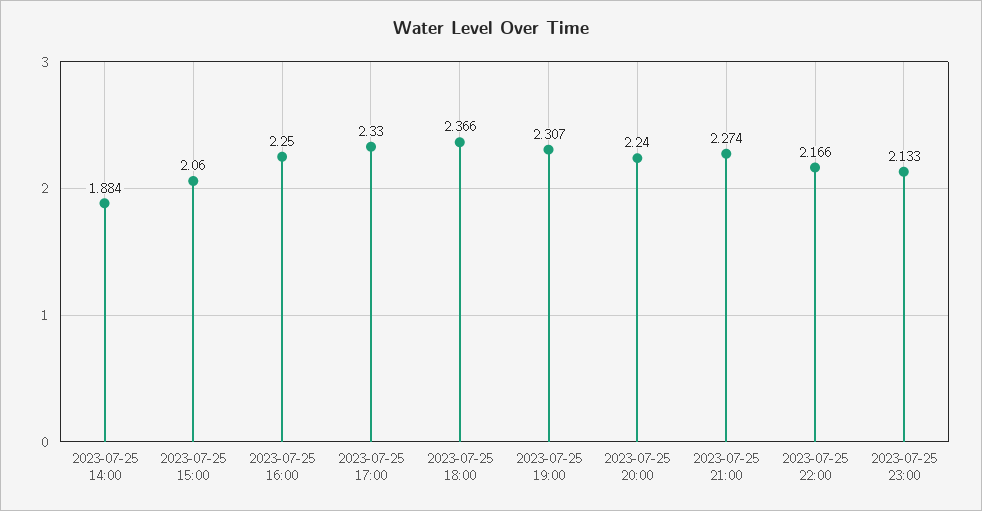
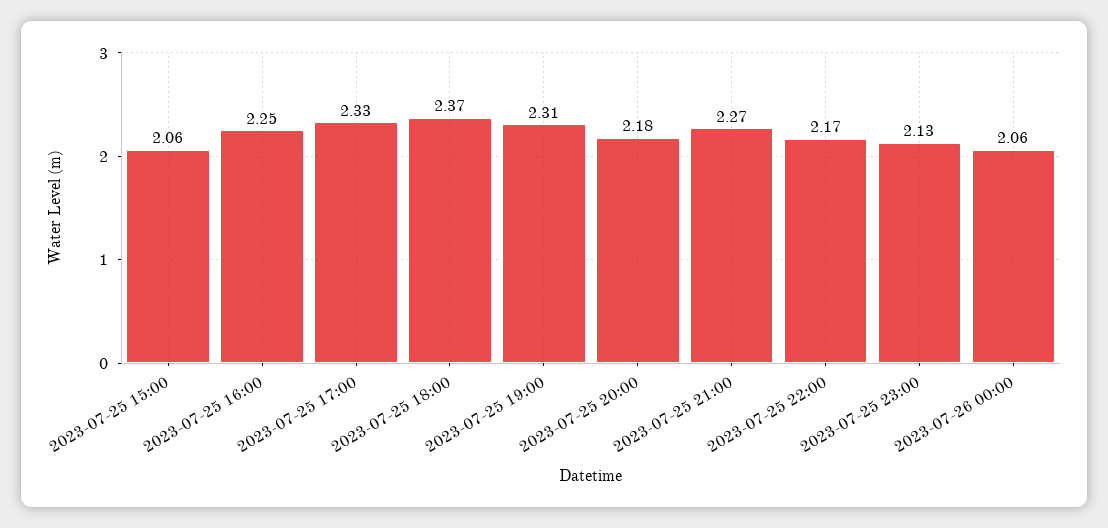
2023-07-25 14:00: 1.884 -> none
2023-07-25 20:00: 2.24 -> 2.18
2023-07-26 00:00: none -> 2.06

